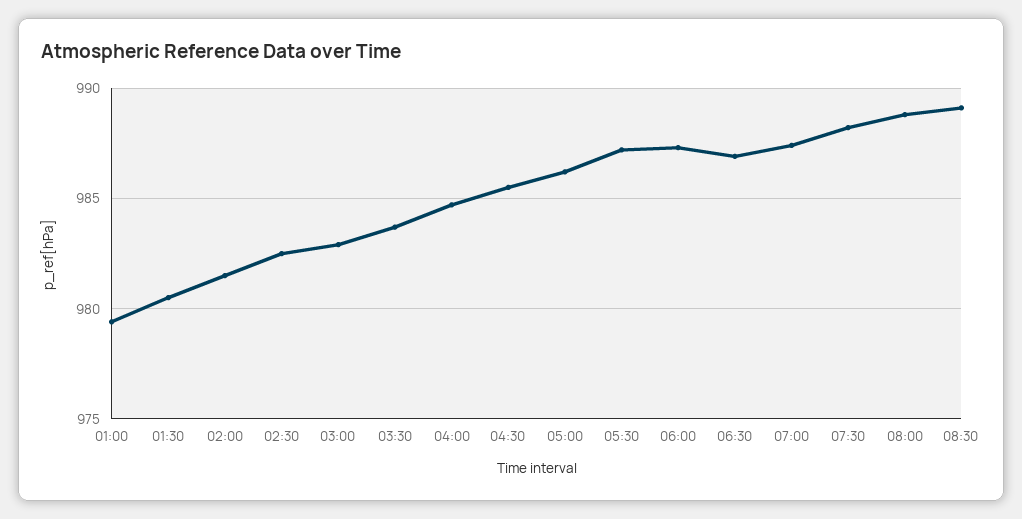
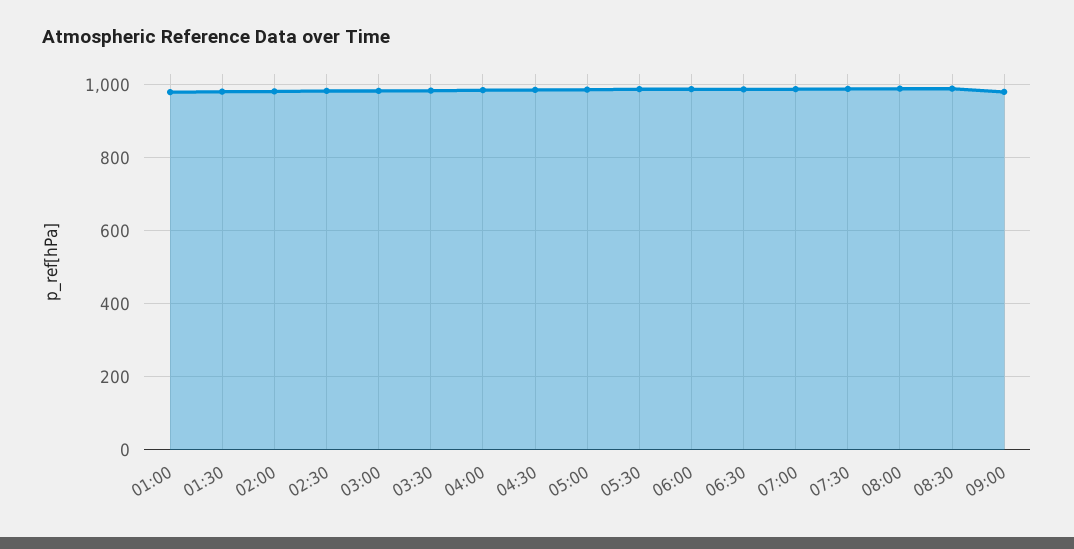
09:00: none -> 980

